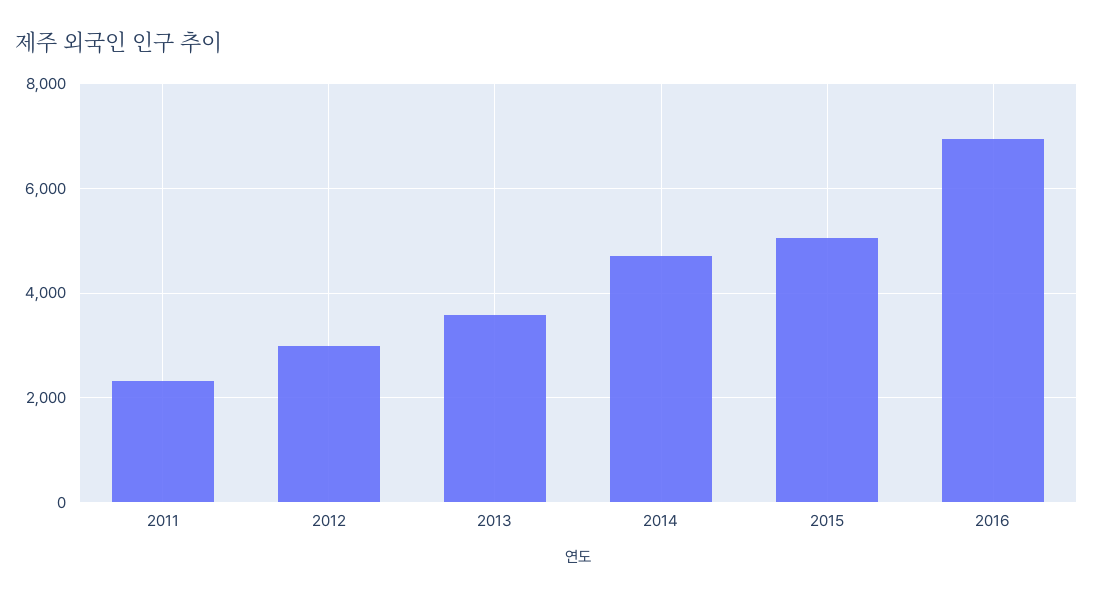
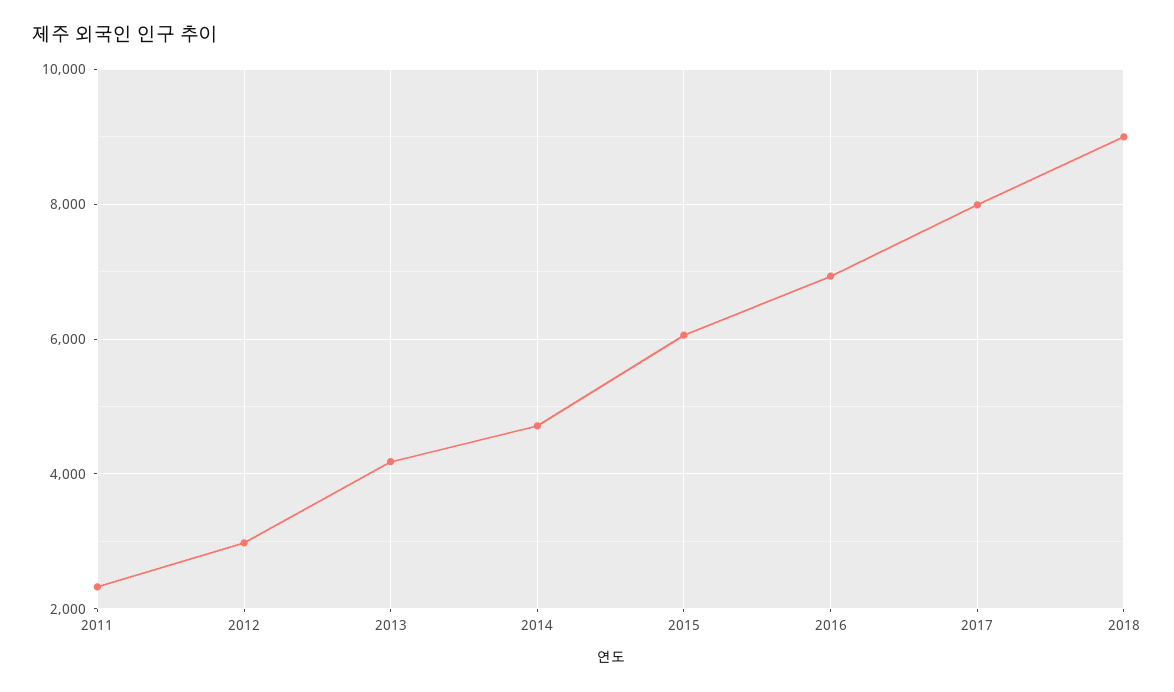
2013: 3600 -> 4200
2015: 5000 -> 6000
2017: none -> 8000
2018: none -> 9000

